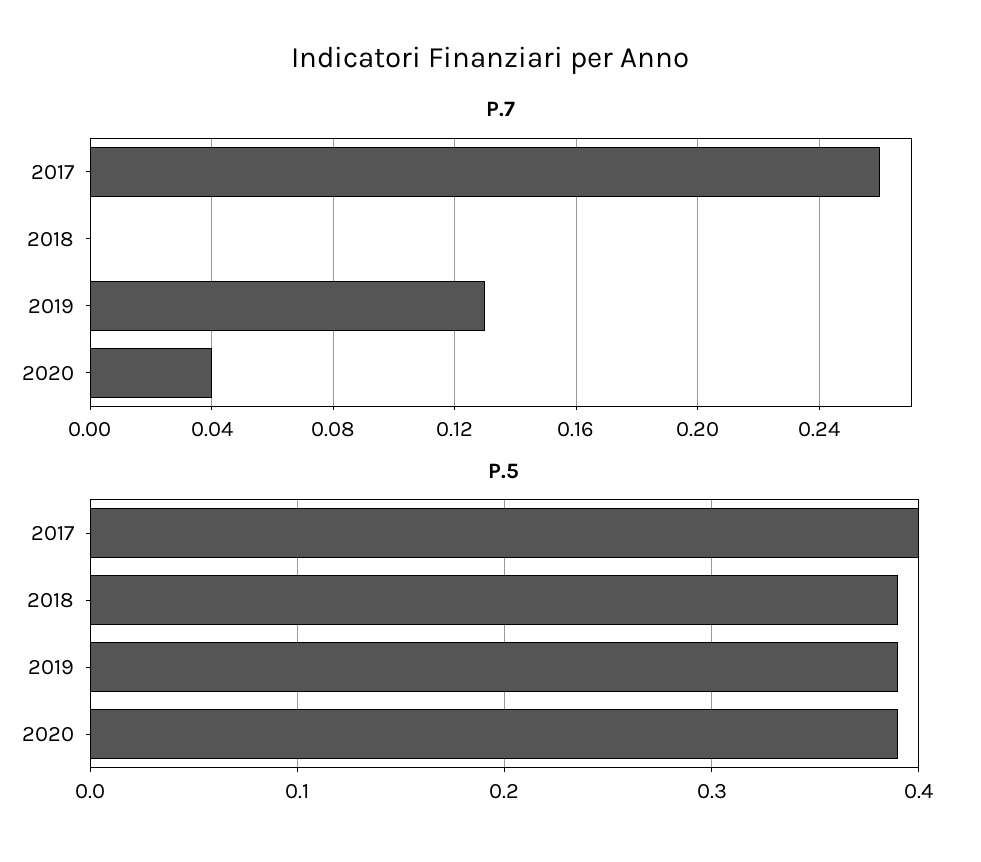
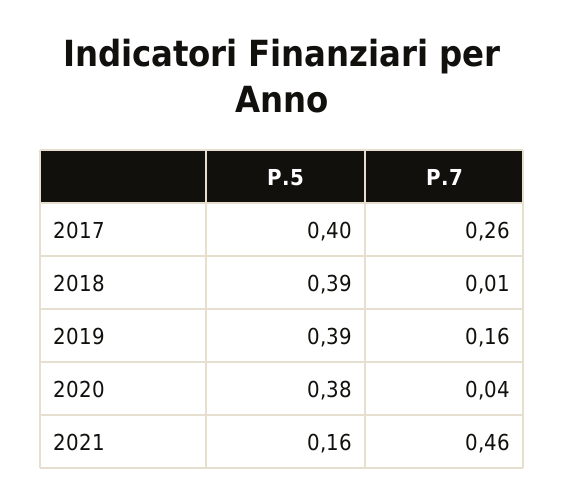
P.7, 2018: 0 -> 0.01
P.7, 2019: 0.13 -> 0.16
P.5, 2020: 0.39 -> 0.38
P.5, 2021: none -> 0.16
P.7, 2021: none -> 0.46

